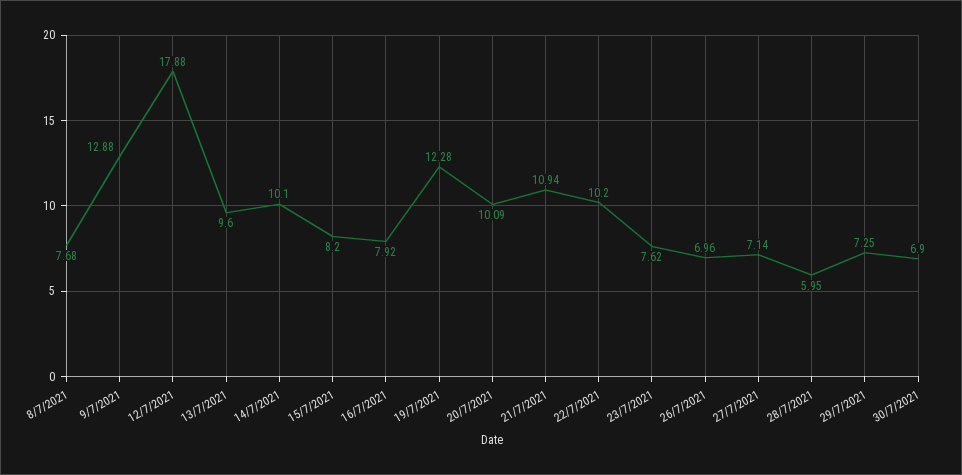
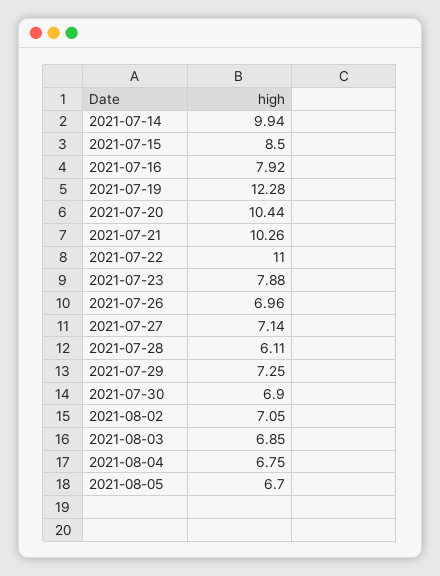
8/7/2021: 7.68 -> none
9/7/2021: 12.88 -> none
12/7/2021: 17.88 -> none
13/7/2021: 9.6 -> none
14/7/2021: 10.1 -> 9.94
15/7/2021: 8.2 -> 8.5
20/7/2021: 10.09 -> 10.44
21/7/2021: 10.94 -> 10.26
22/7/2021: 10.2 -> 11
23/7/2021: 7.62 -> 7.88
28/7/2021: 5.95 -> 6.11
2021-08-02: none -> 7.05
2021-08-03: none -> 6.85
2021-08-04: none -> 6.75
2021-08-05: none -> 6.7

